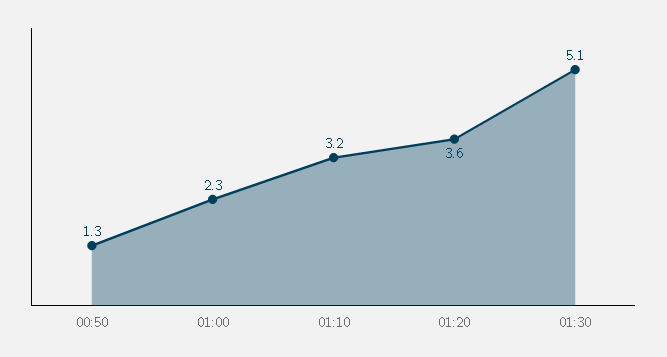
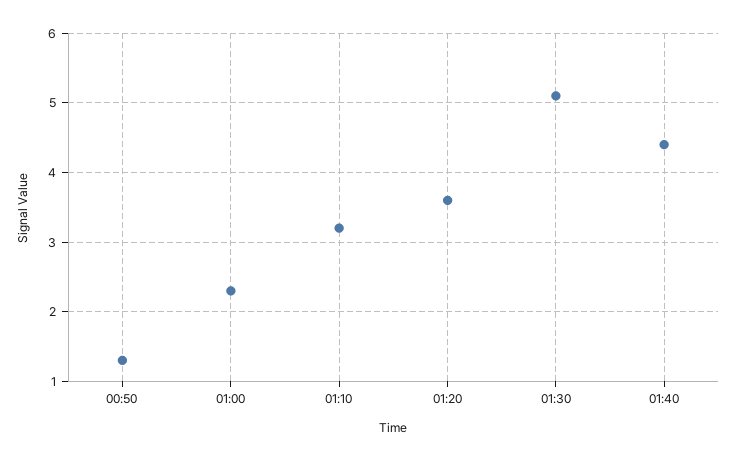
01:40: none -> 4.4

